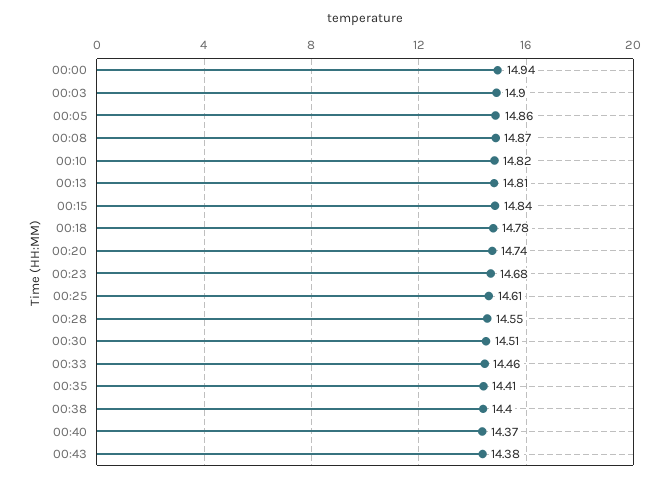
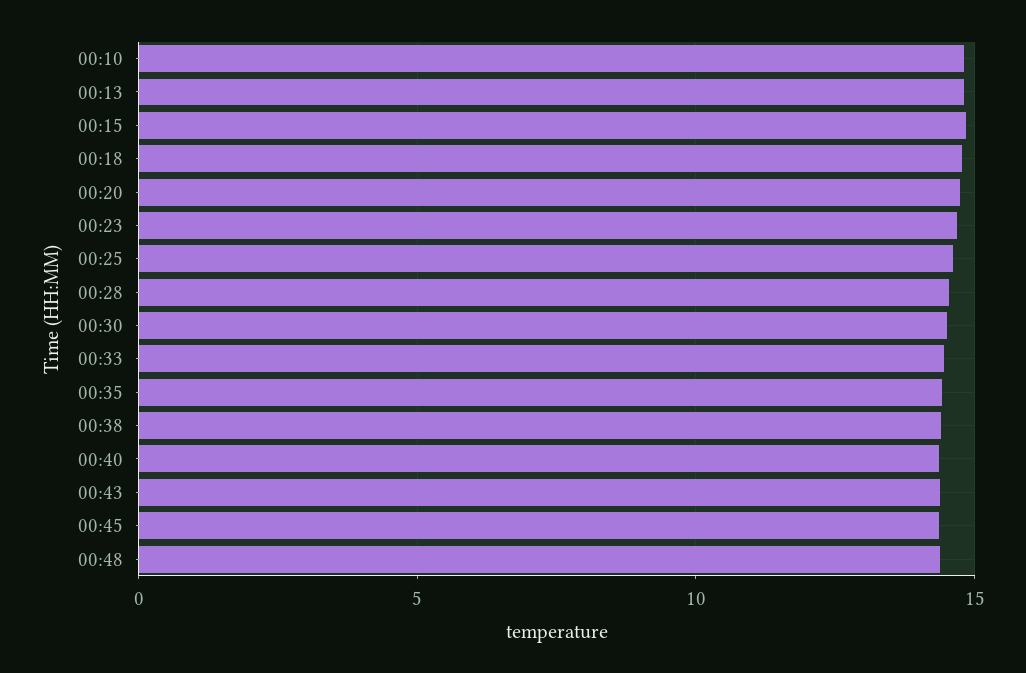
00:00: 14.94 -> none
00:03: 14.9 -> none
00:05: 14.86 -> none
00:08: 14.87 -> none
00:45: none -> 14.5
00:48: none -> 14.5

